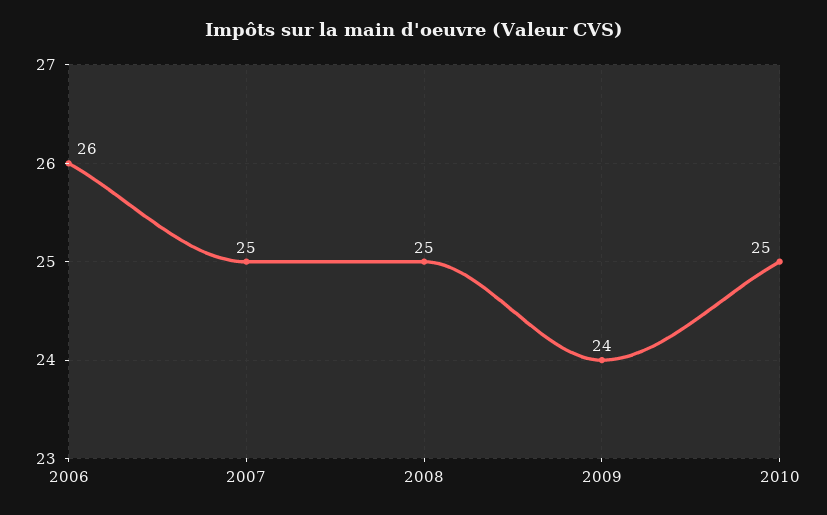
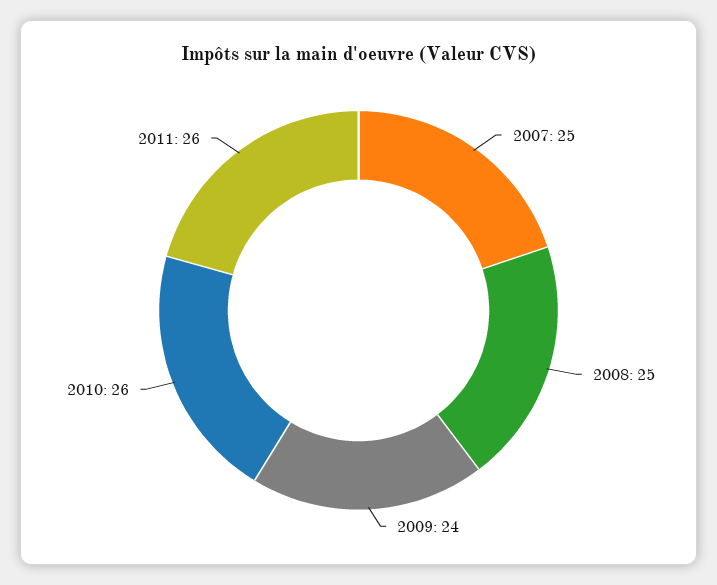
2006: 26 -> none
2010: 25 -> 26
2011: none -> 26

